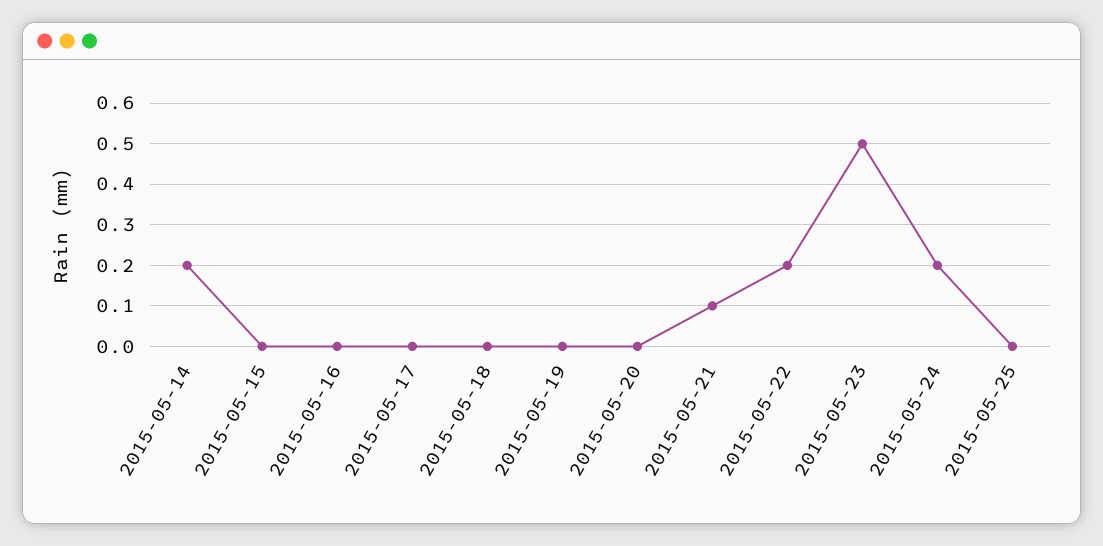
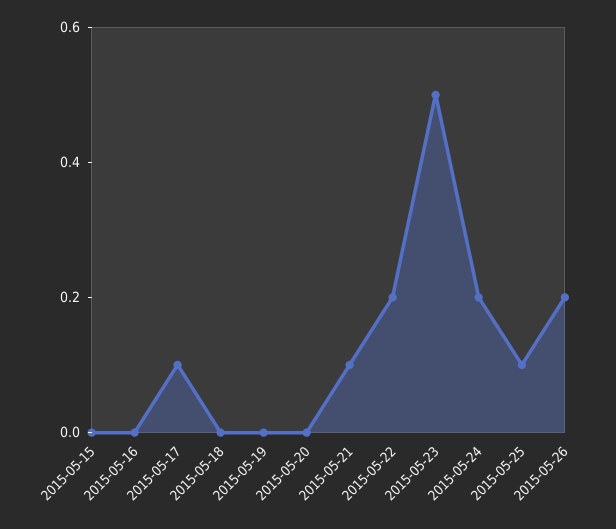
2015-05-14: 0.2 -> none
2015-05-17: 0 -> 0.1
2015-05-25: 0 -> 0.1
2015-05-26: none -> 0.2

